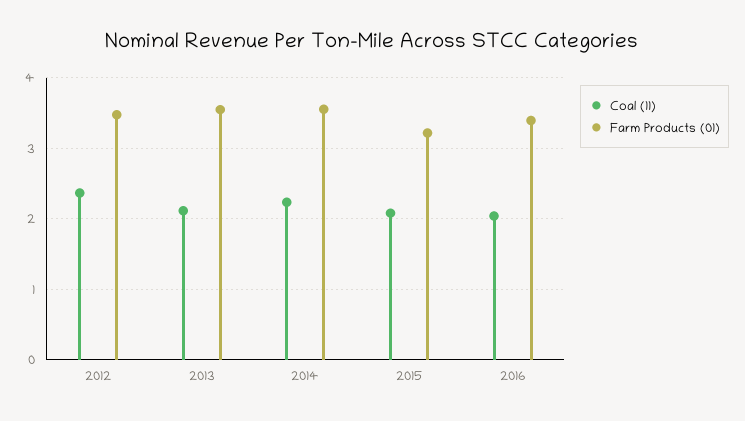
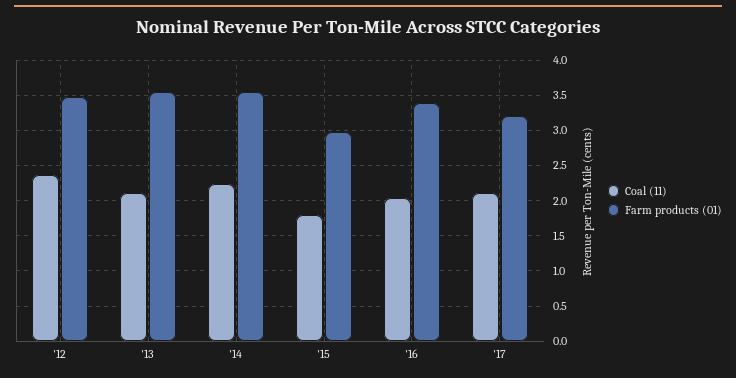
Coal (11), 2015: 2.1 -> 1.8
Farm Products (01), 2015: 3.2 -> 3
Coal (11), '17: none -> 2.1
Farm Products (01), '17: none -> 3.2

